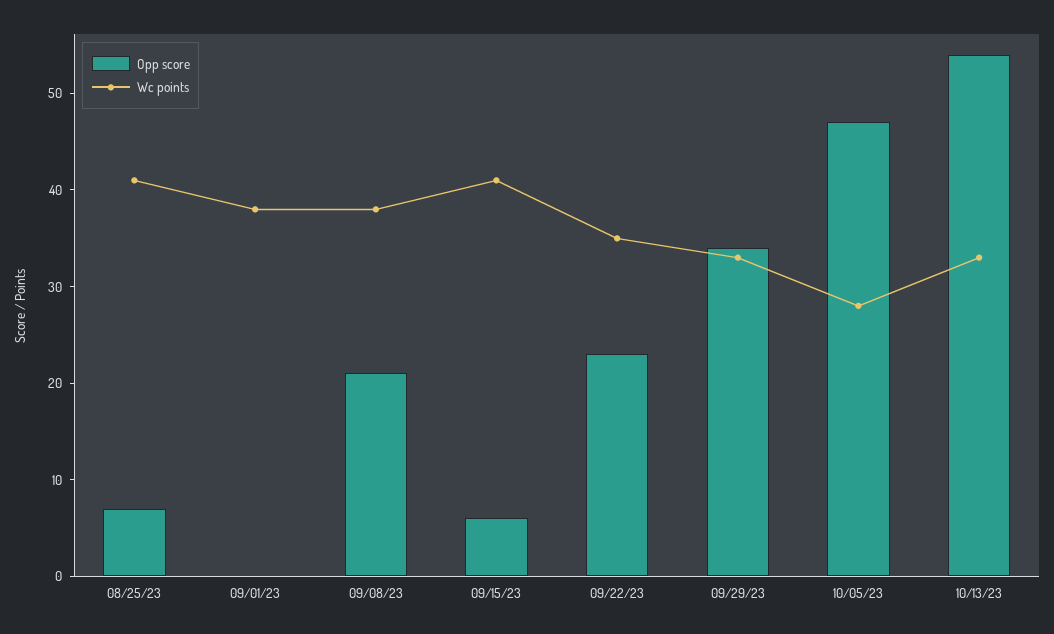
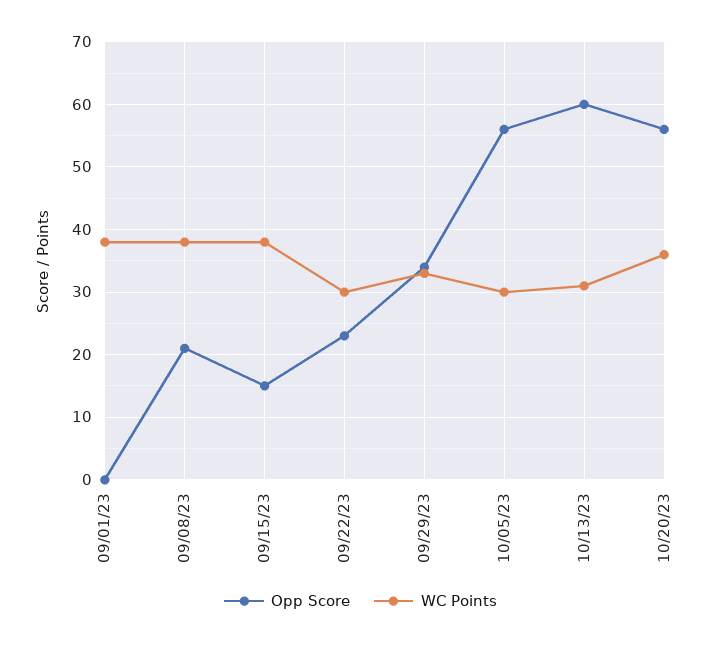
Opp score, 08/25/23: 7 -> none
Wc points, 08/25/23: 41 -> none
Opp score, 09/15/23: 6 -> 15
Wc points, 09/15/23: 41 -> 38
Wc points, 09/22/23: 35 -> 30
Opp score, 10/05/23: 47 -> 56
Wc points, 10/05/23: 28 -> 30
Opp score, 10/13/23: 54 -> 60
Wc points, 10/13/23: 33 -> 31
Opp score, 10/20/23: none -> 56
Wc points, 10/20/23: none -> 36

